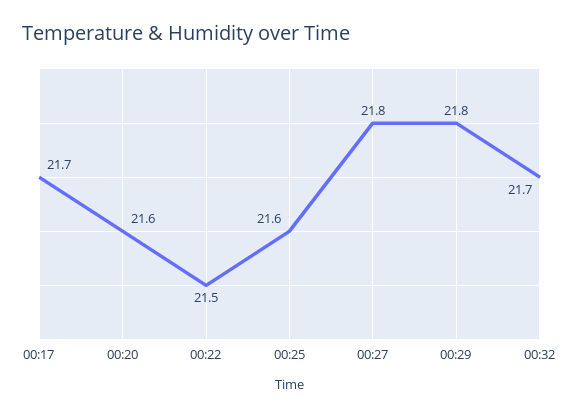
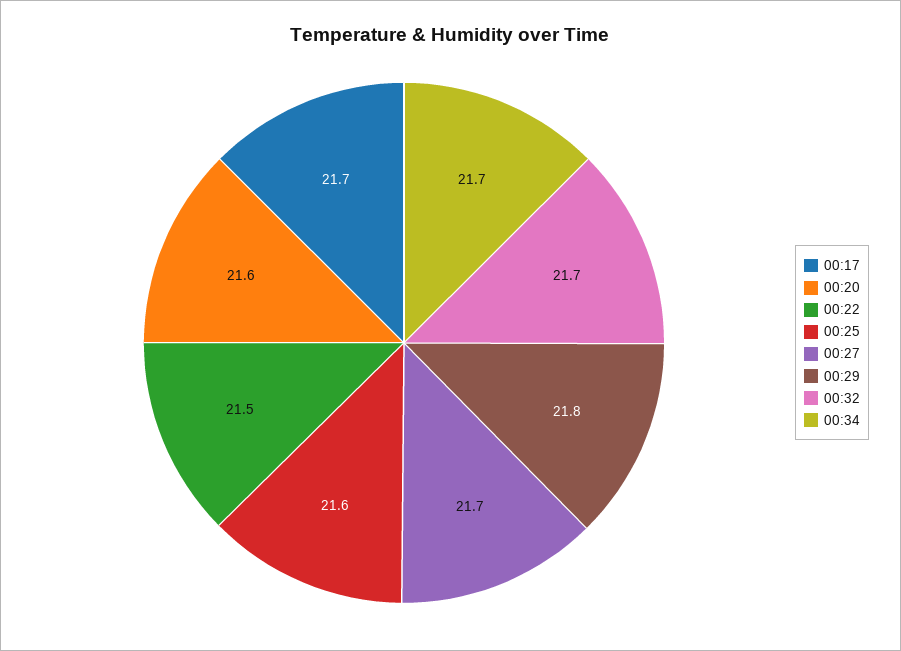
00:27: 21.8 -> 21.7
00:34: none -> 21.7

